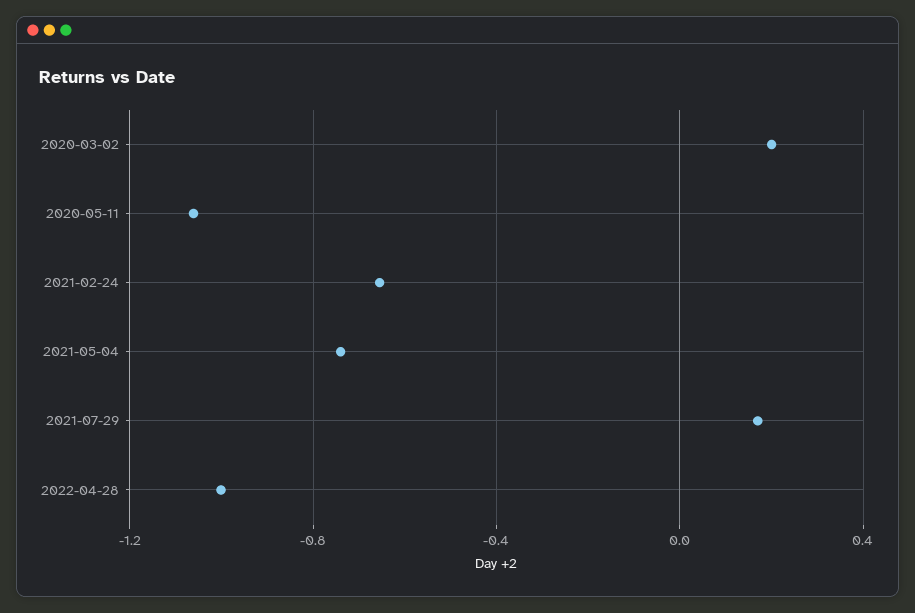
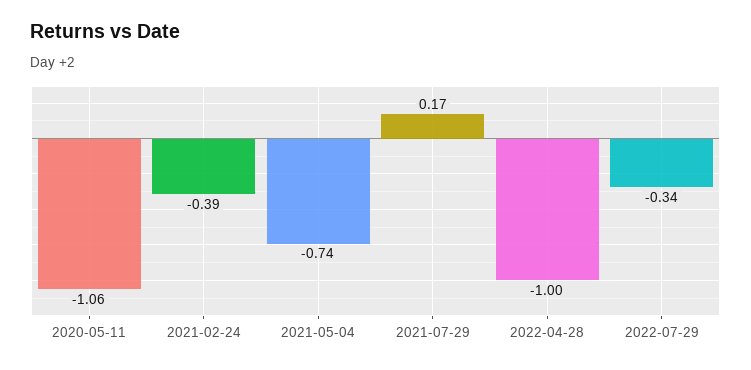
2020-03-02: 0.2 -> none
2021-02-24: -0.65 -> -0.39
2022-07-29: none -> -0.34

